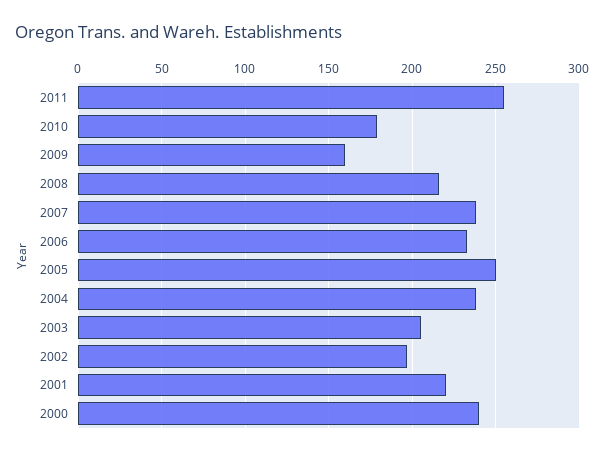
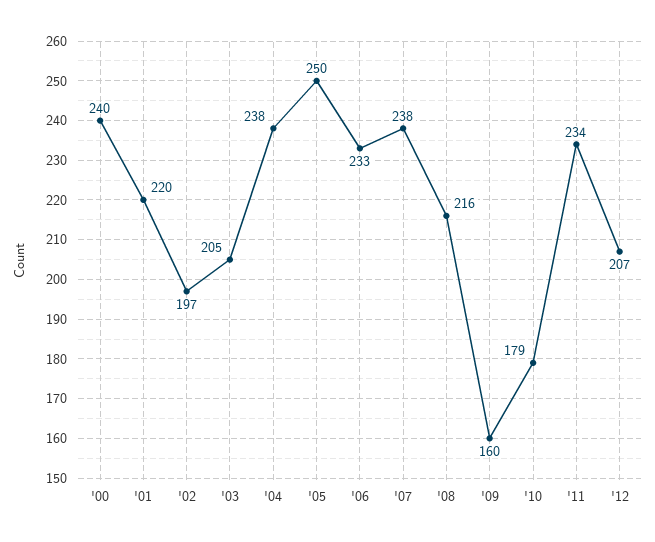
2011: 255 -> 234
'12: none -> 207

